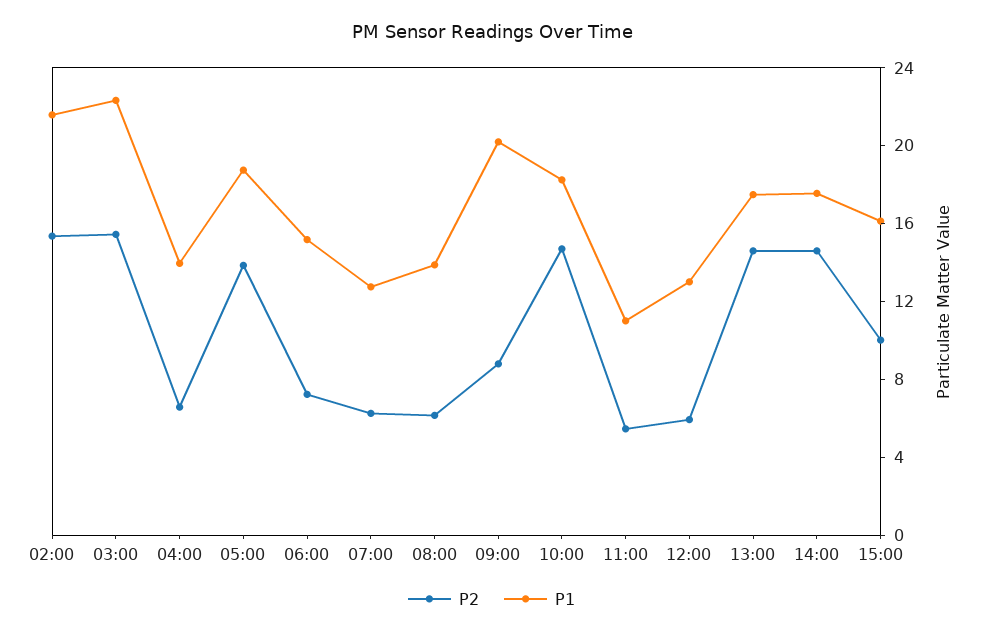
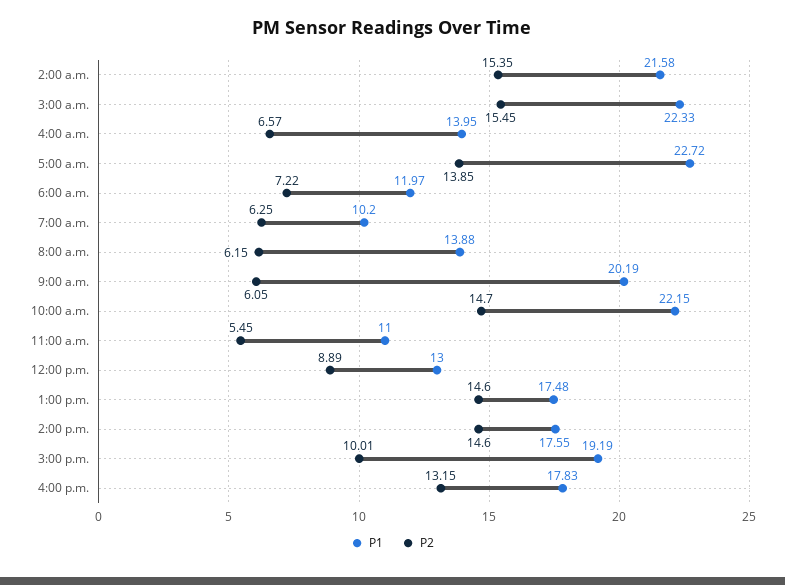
P1, 05:00: 19 -> 22.72
P1, 06:00: 15 -> 11.97
P1, 07:00: 13 -> 10.2
P2, 09:00: 9 -> 6.05
P1, 10:00: 18 -> 22.15
P2, 12:00: 6 -> 8.89
P1, 15:00: 16 -> 19.19
P1, 4:00 p.m.: none -> 17.83
P2, 4:00 p.m.: none -> 13.15

